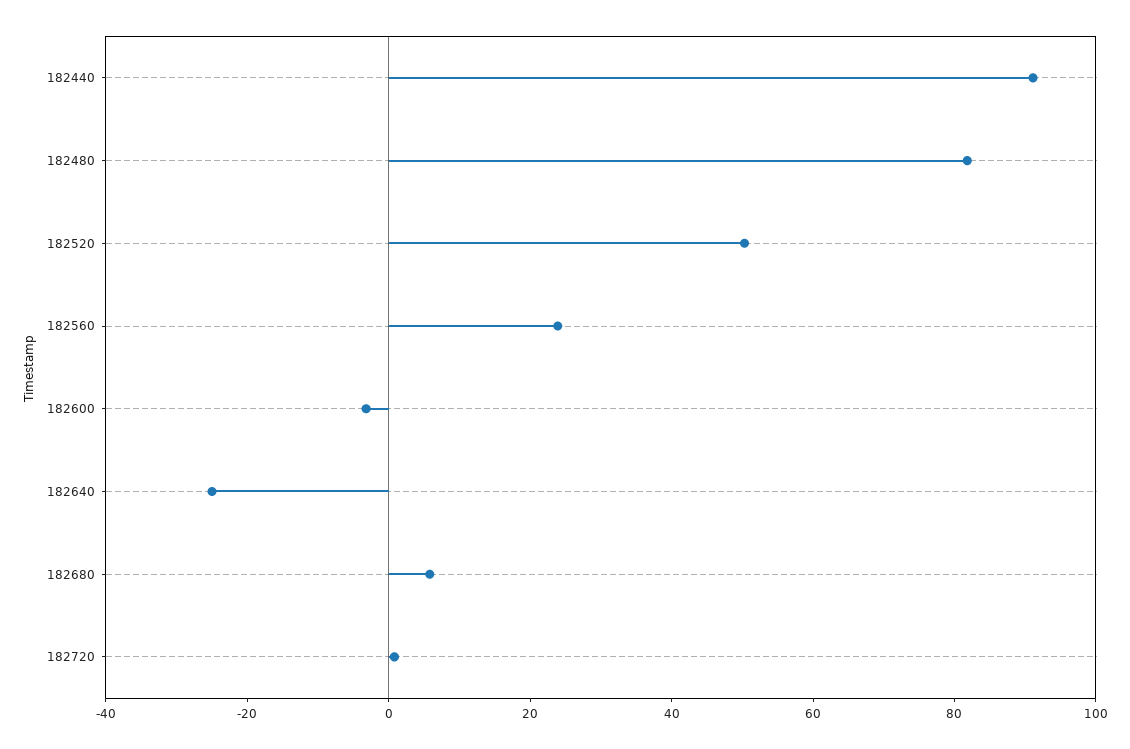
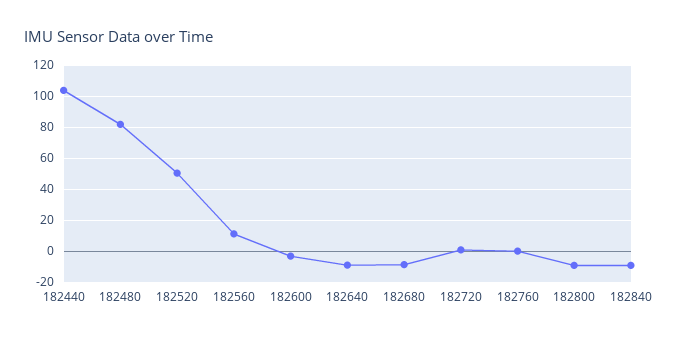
182440: 90 -> 105
182560: 25 -> 10
182640: -25 -> -10
182680: 5 -> -10
182760: none -> 0
182800: none -> -10
182840: none -> -10

